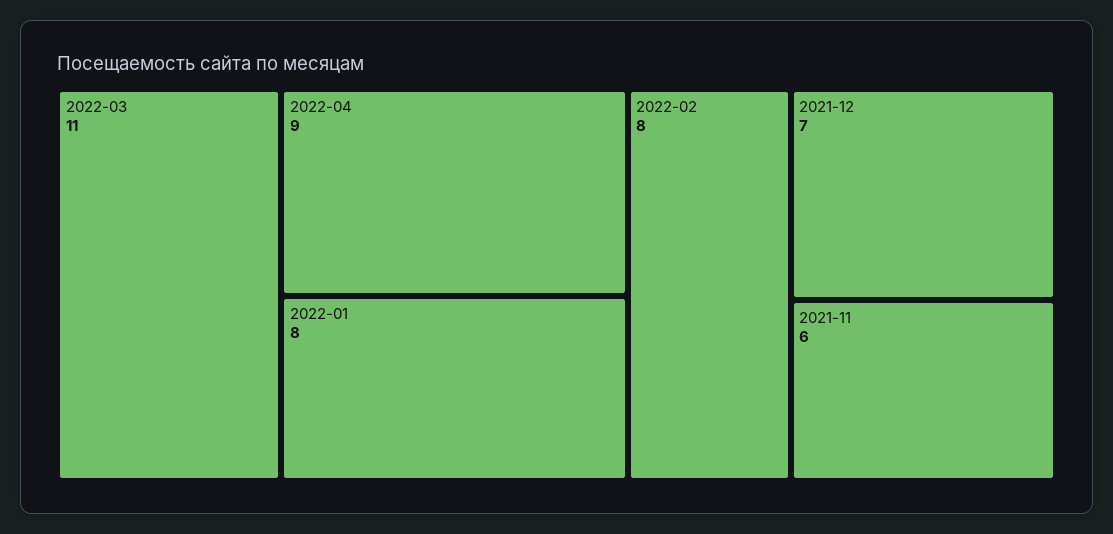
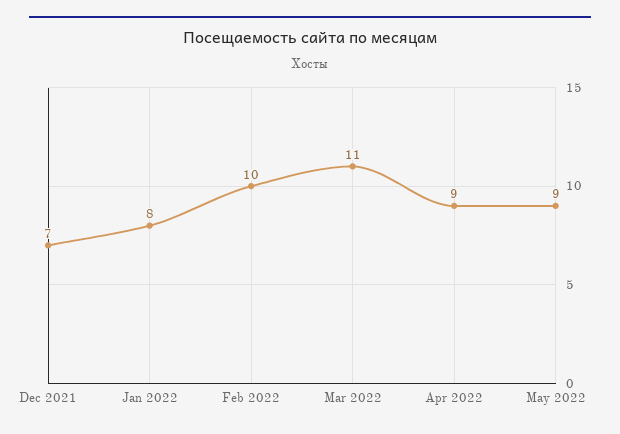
2022-02: 8 -> 10
2021-11: 6 -> none
May 2022: none -> 9

